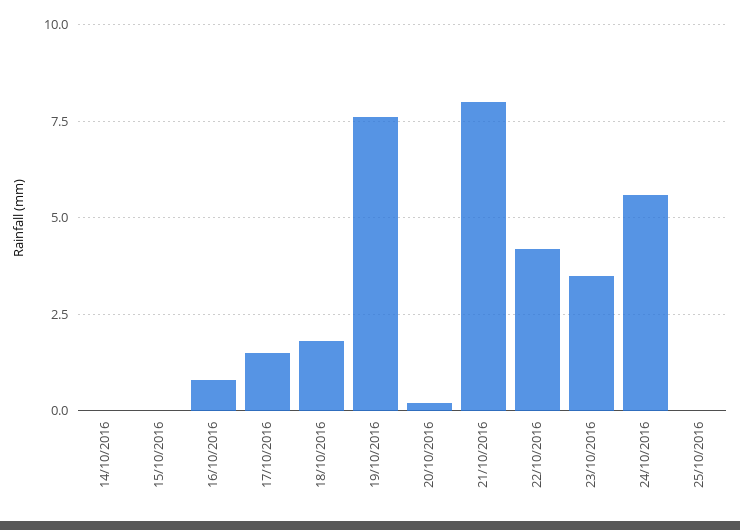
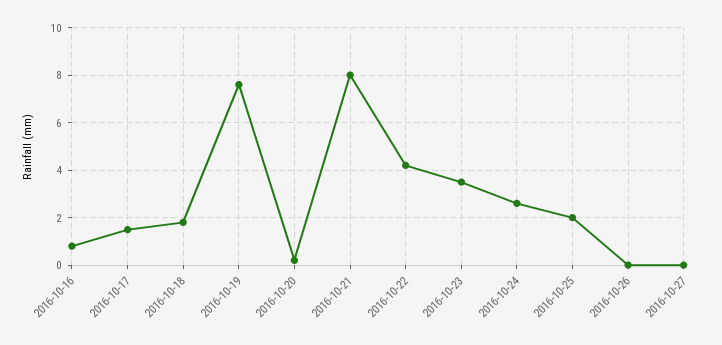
14/10/2016: 0 -> none
15/10/2016: 0 -> none
24/10/2016: 5.5 -> 2.5
25/10/2016: 0 -> 2
2016-10-26: none -> 0
2016-10-27: none -> 0

